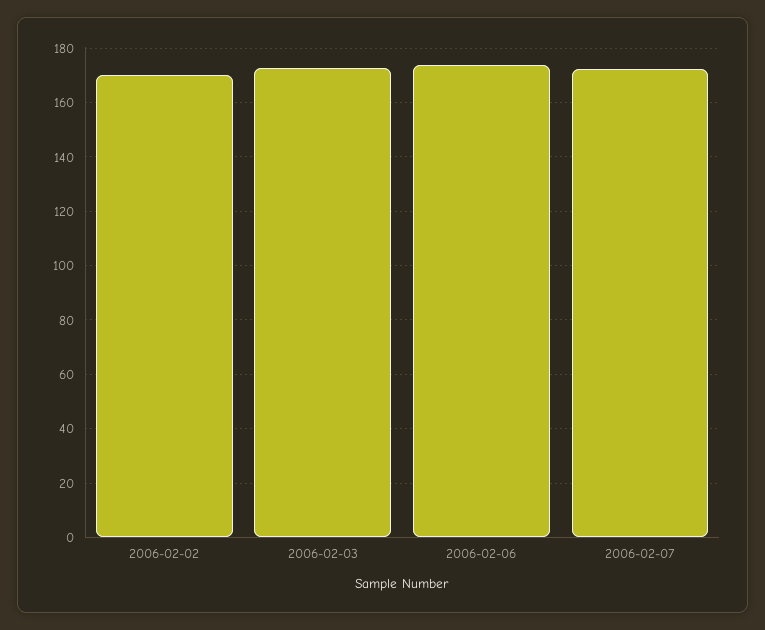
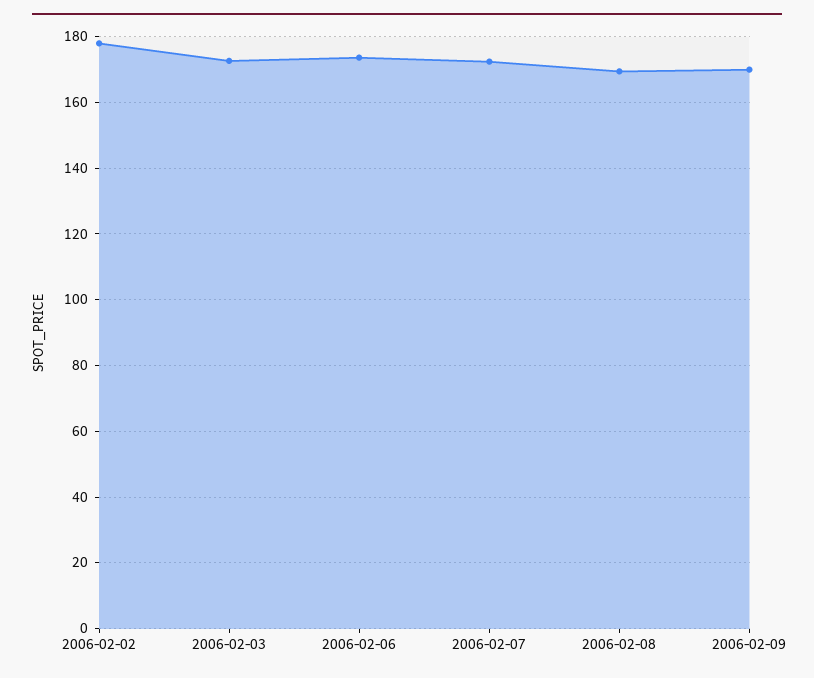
2006-02-02: 170 -> 178
2006-02-08: none -> 170
2006-02-09: none -> 170

